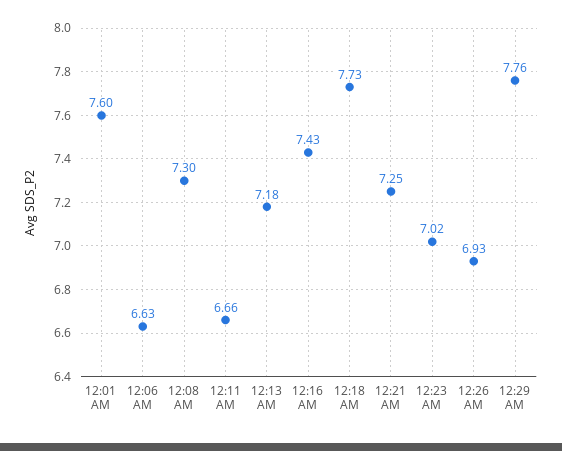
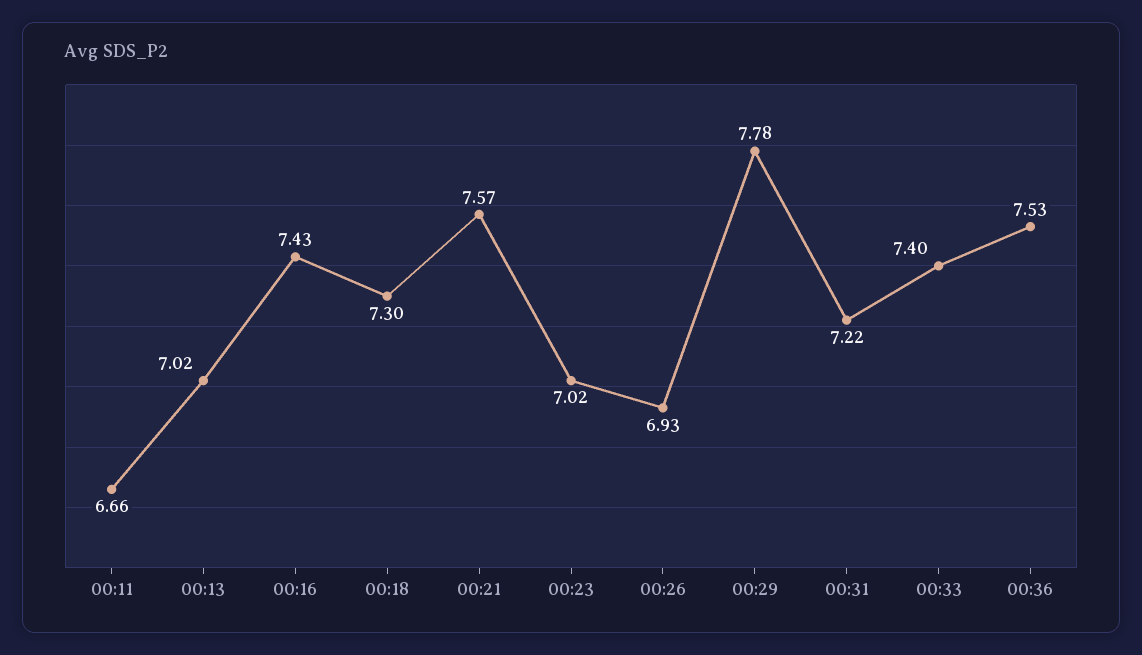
12:01 AM: 7.6 -> none
12:06 AM: 6.63 -> none
12:08 AM: 7.3 -> none
12:13 AM: 7.18 -> 7.02
12:18 AM: 7.73 -> 7.3
12:21 AM: 7.25 -> 7.57
12:29 AM: 7.76 -> 7.78
00:31: none -> 7.22
00:33: none -> 7.4
00:36: none -> 7.53

